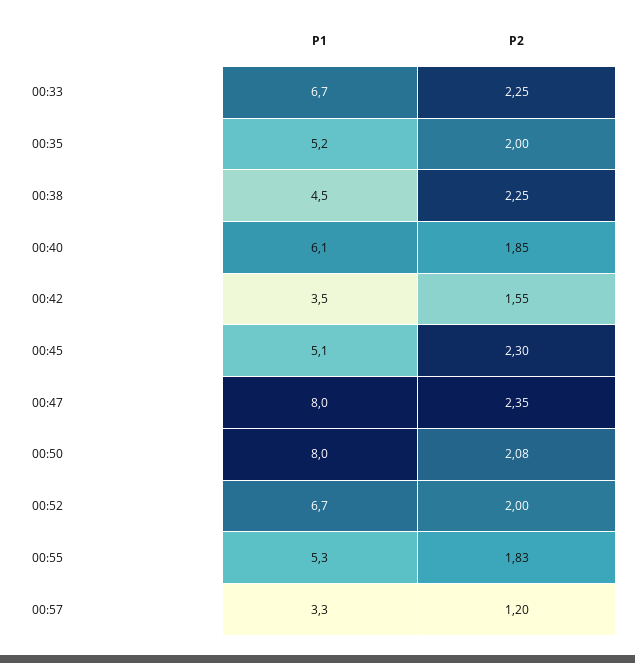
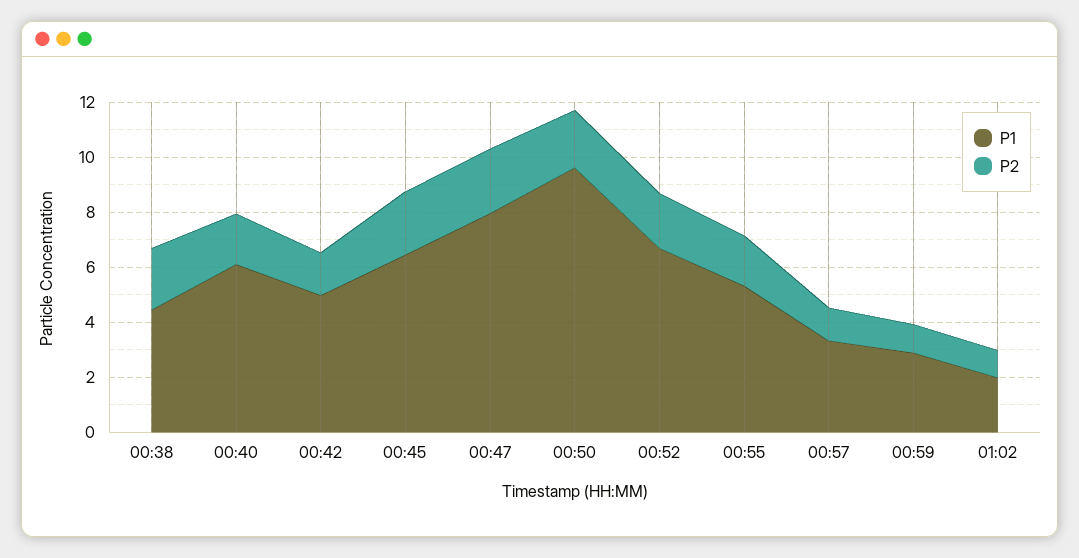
P1, 00:33: 6.7 -> none
P2, 00:33: 2.25 -> none
P1, 00:35: 5.2 -> none
P2, 00:35: 2 -> none
P1, 00:42: 3.5 -> 5
P1, 00:45: 5.1 -> 6.5
P1, 00:50: 8 -> 9.5
P1, 00:59: none -> 3
P2, 00:59: none -> 1
P1, 01:02: none -> 2
P2, 01:02: none -> 1

